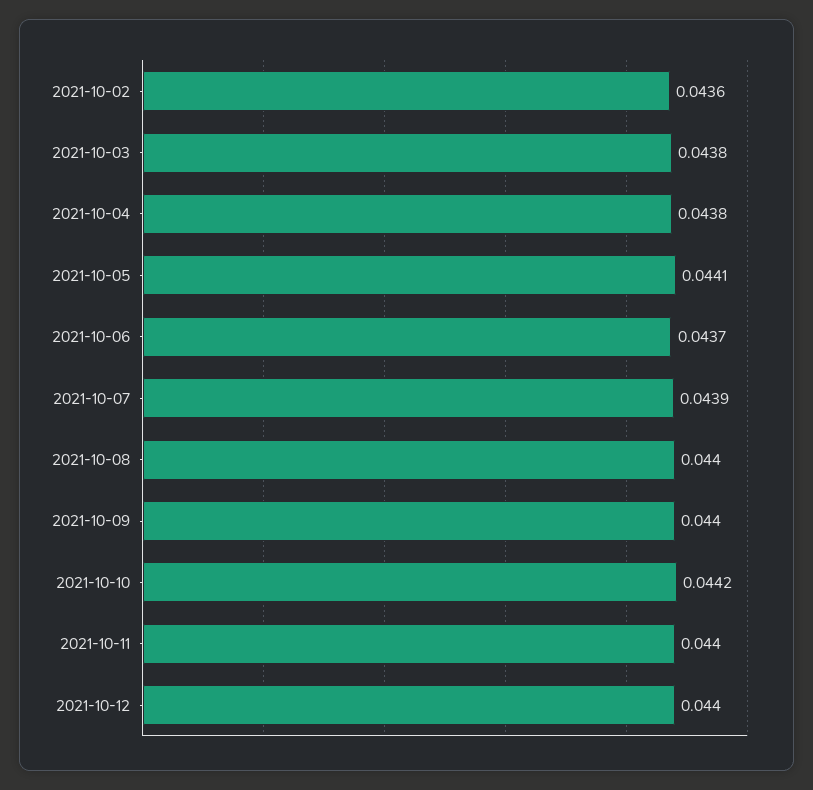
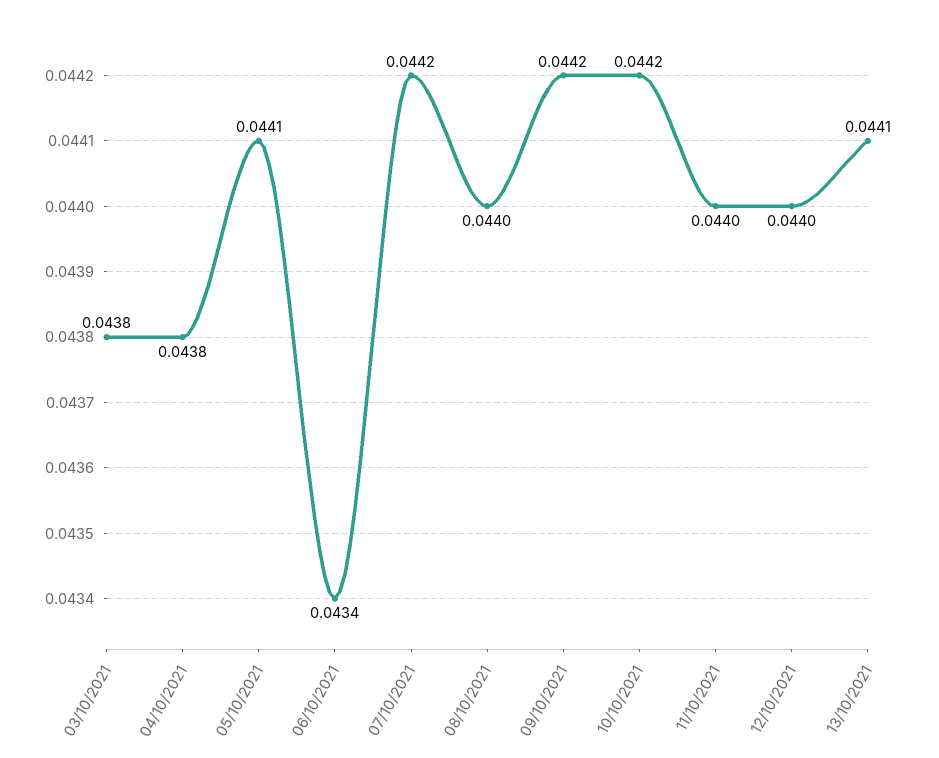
2021-10-02: 0.0436 -> none
2021-10-06: 0.0437 -> 0.0434
2021-10-07: 0.0439 -> 0.0442
2021-10-09: 0.044 -> 0.0442
13/10/2021: none -> 0.0441

